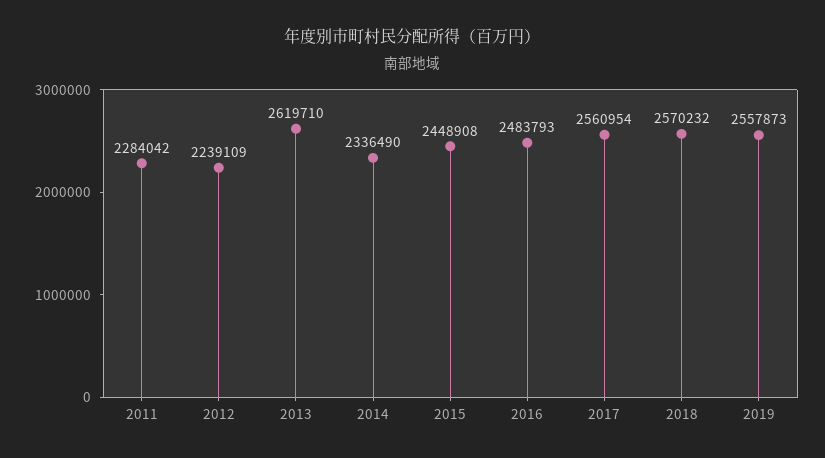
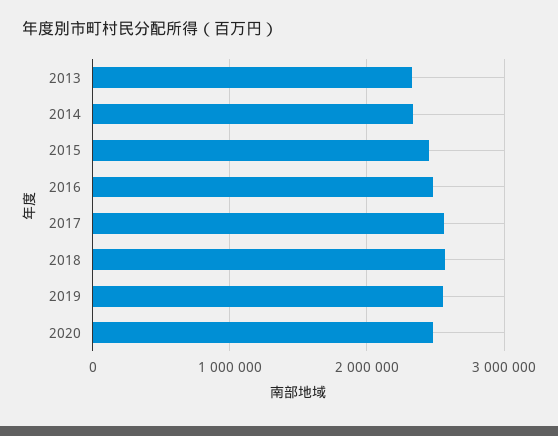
2011: 2284042 -> none
2012: 2239109 -> none
2013: 2619710 -> 2300000
2020: none -> 2500000

